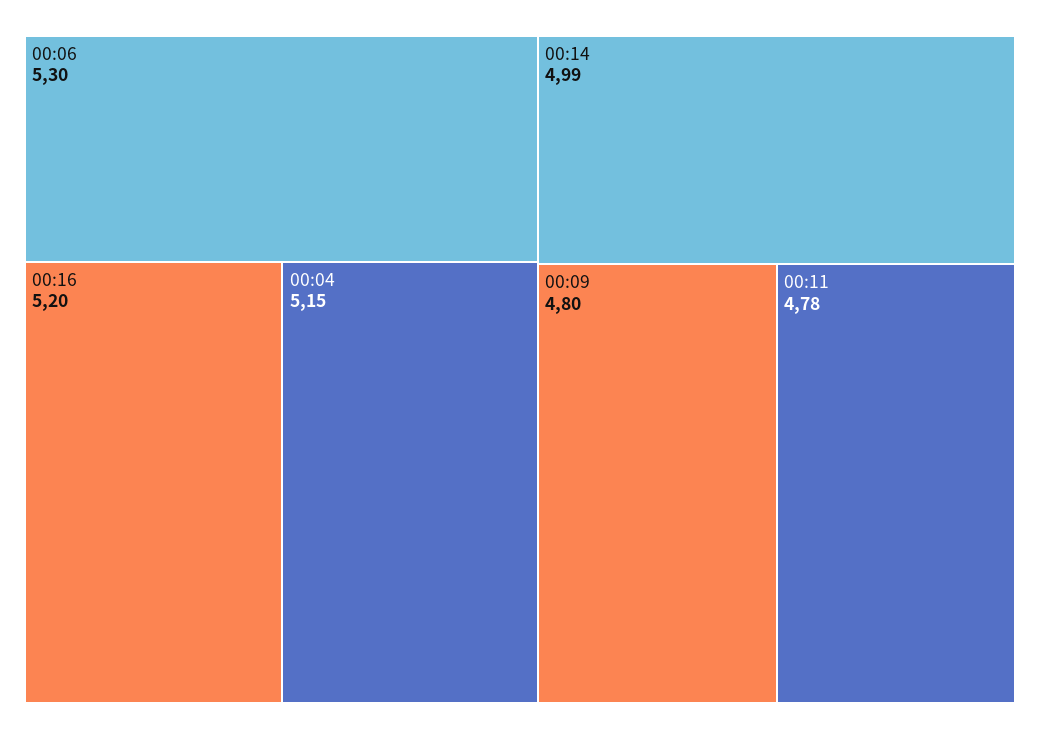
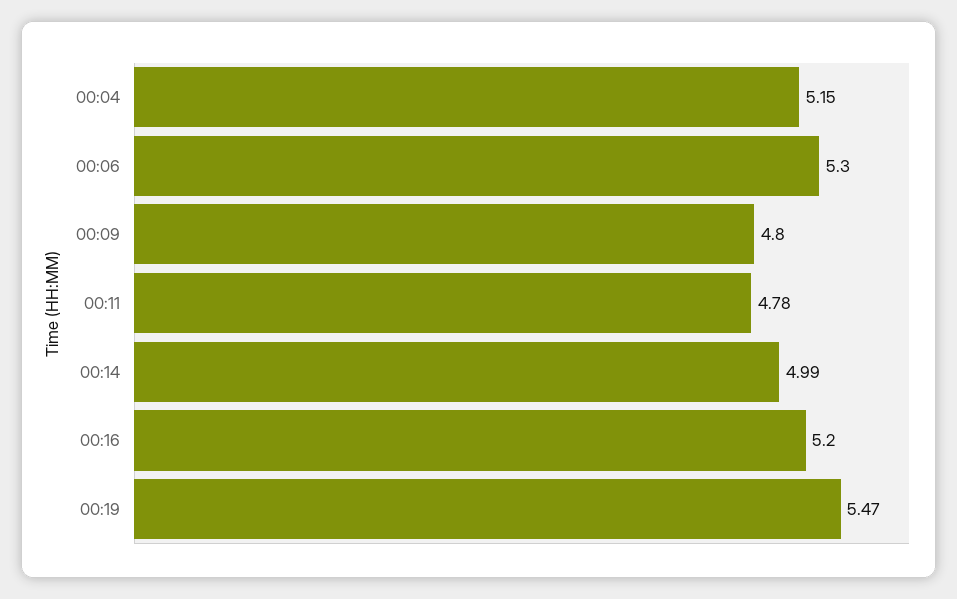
00:19: none -> 5.47

